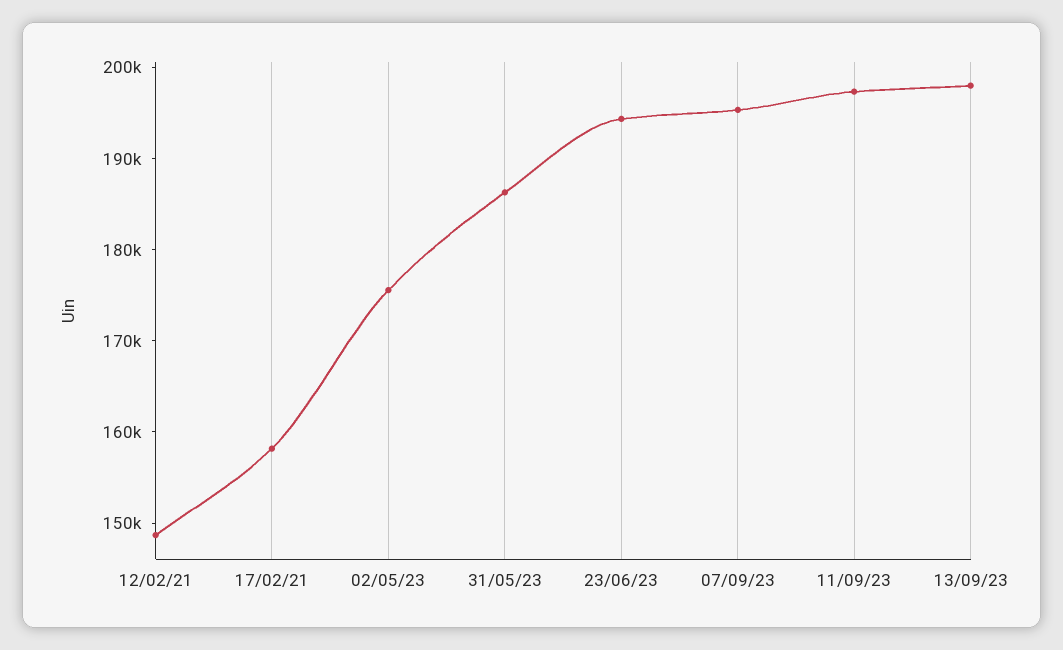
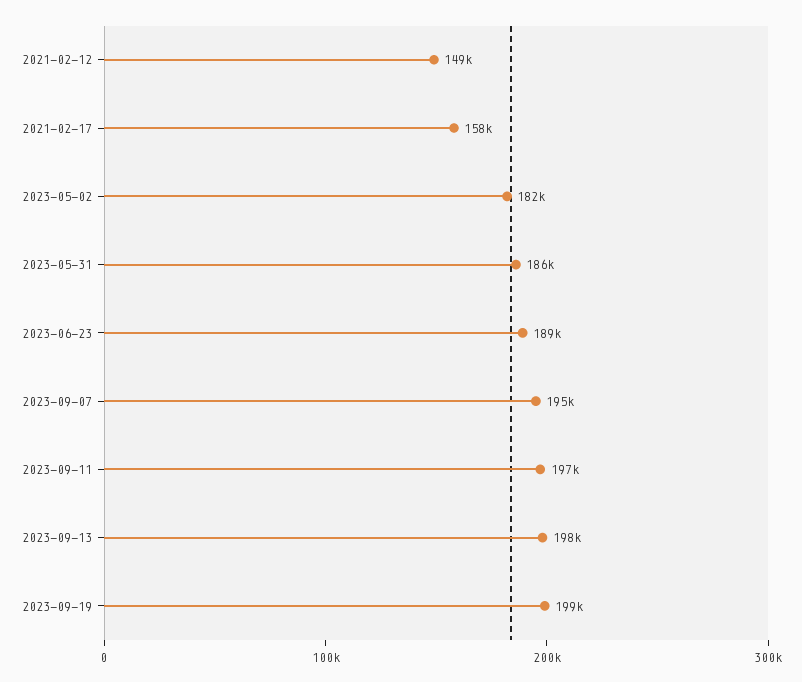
02/05/23: 176000 -> 182000
23/06/23: 194000 -> 189000
2023-09-19: none -> 199000

